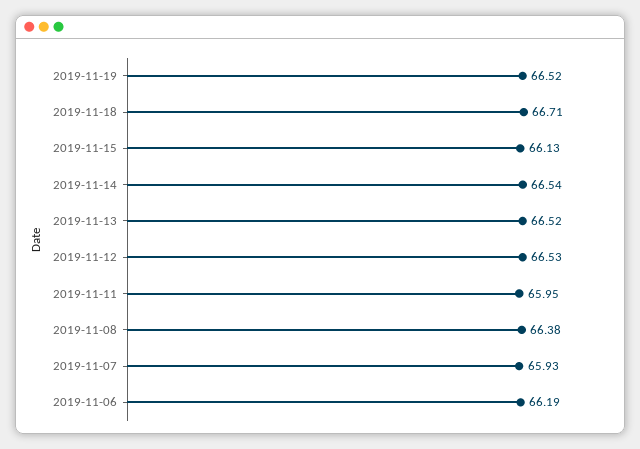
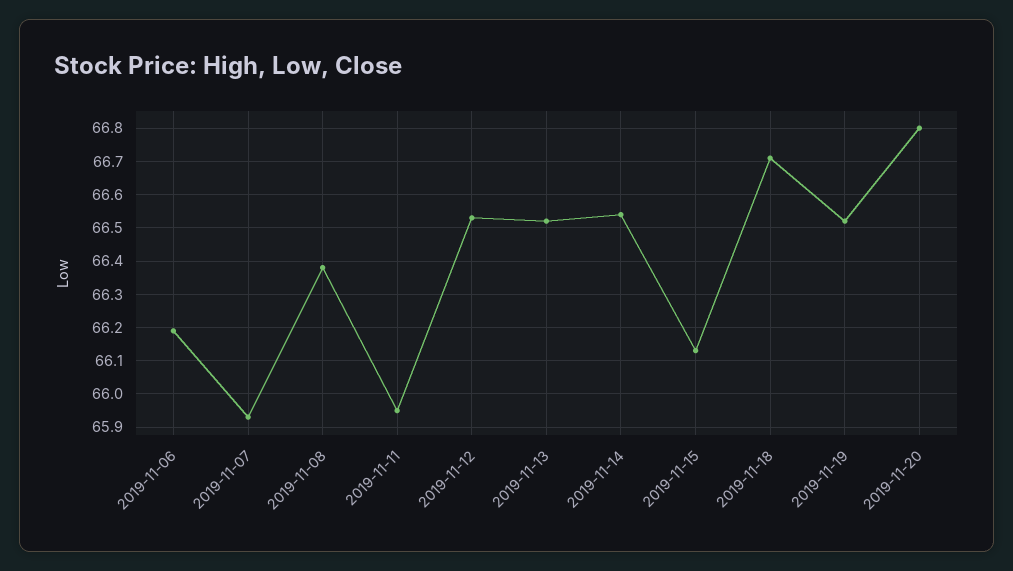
2019-11-20: none -> 66.8

